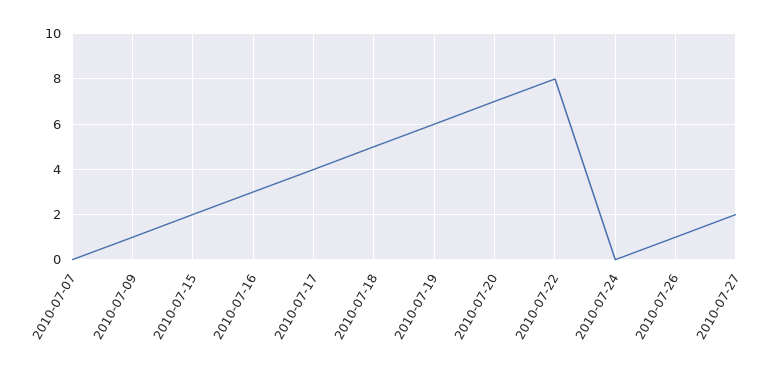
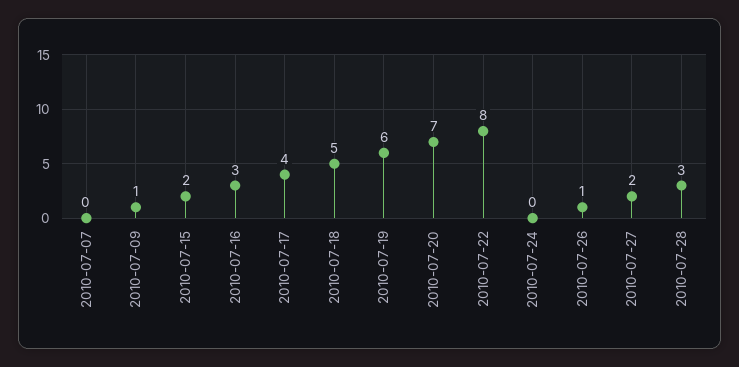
2010-07-28: none -> 3

